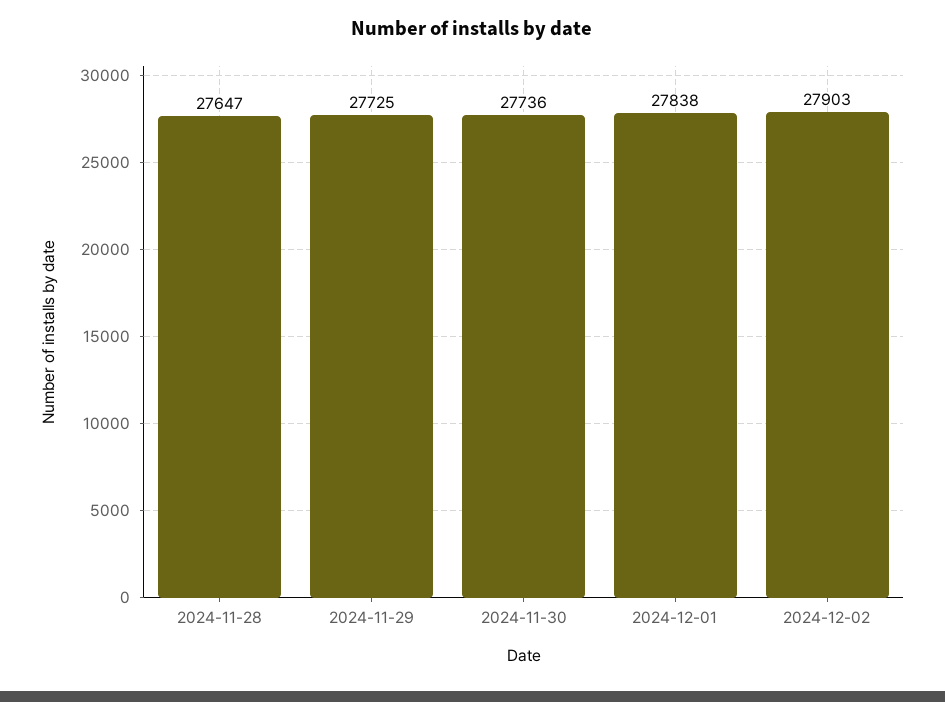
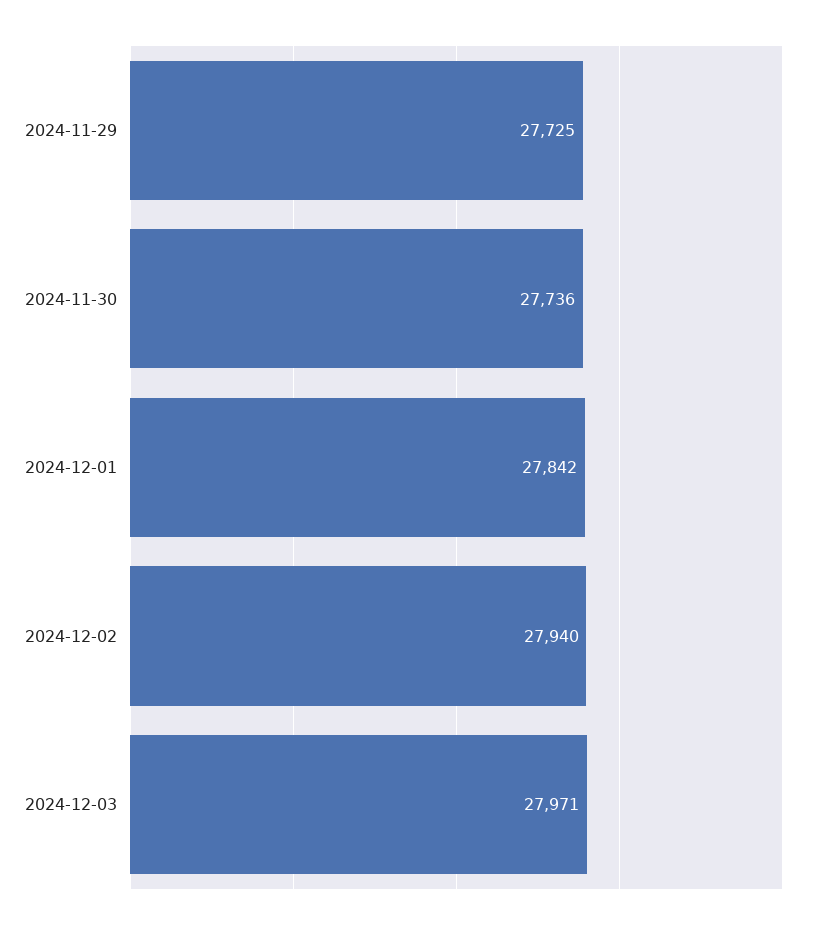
2024-11-28: 27647 -> none
2024-12-01: 27838 -> 27842
2024-12-02: 27903 -> 27940
2024-12-03: none -> 27971

